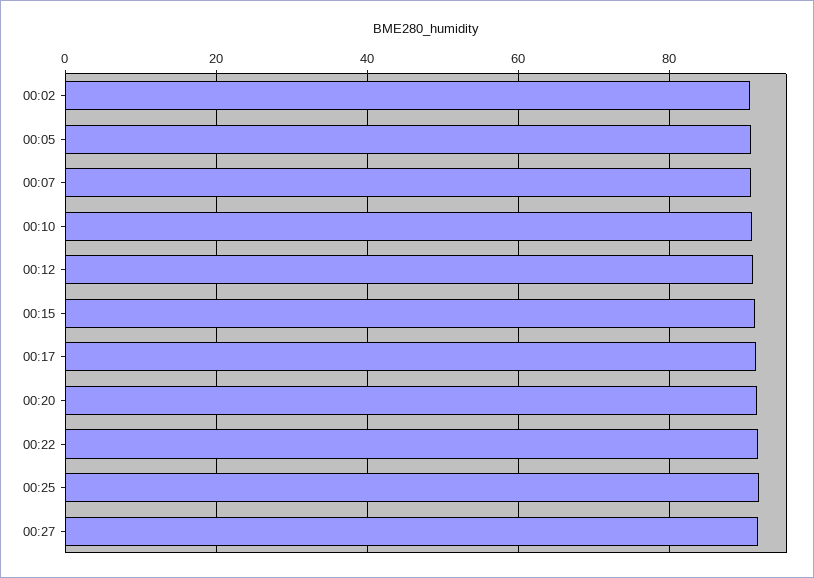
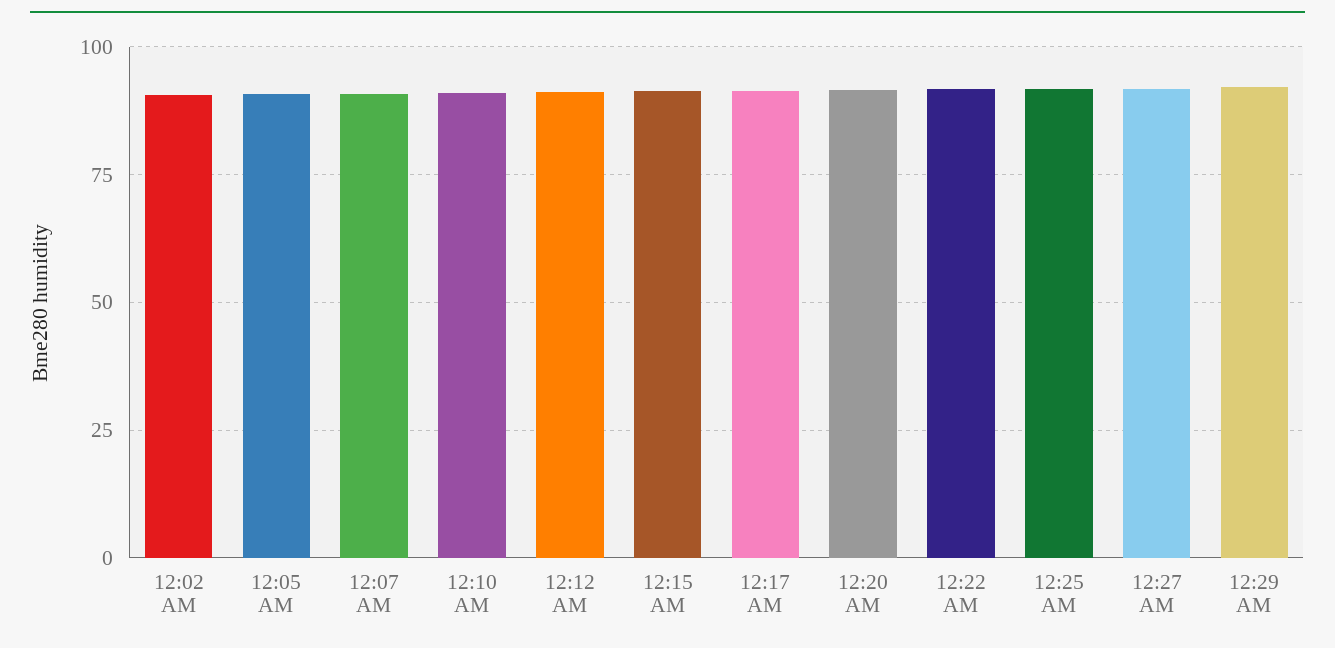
12:29 AM: none -> 92.5

